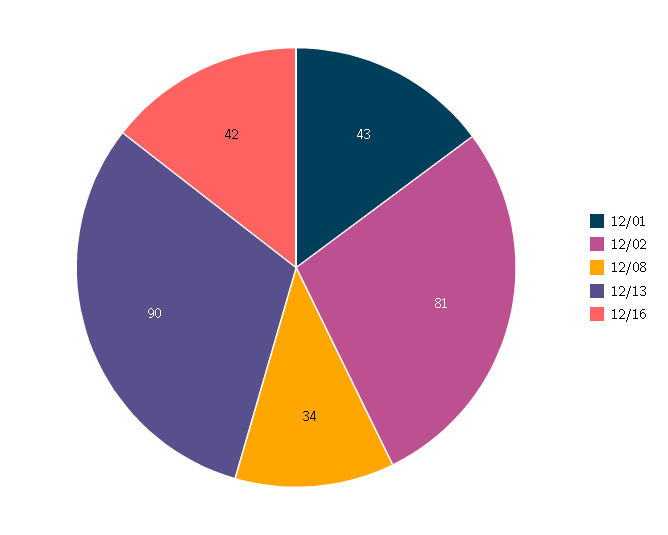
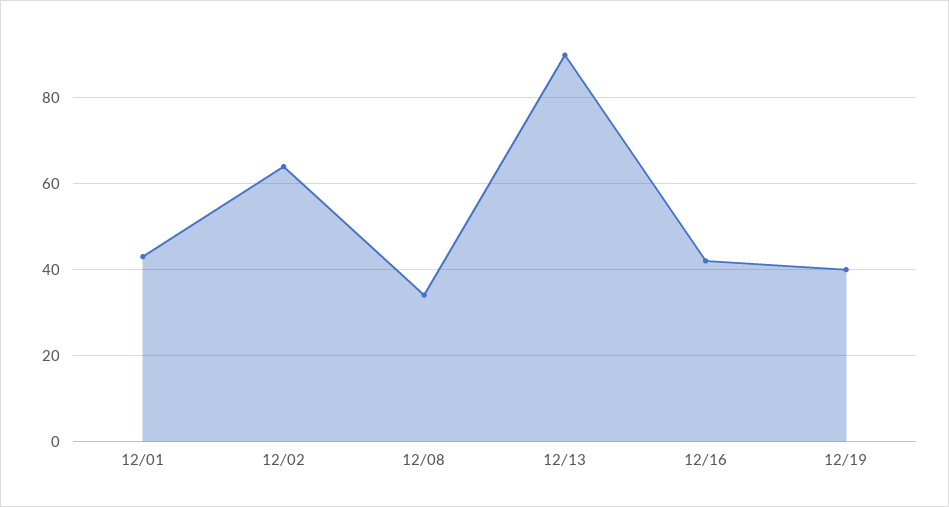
12/02: 81 -> 65
12/19: none -> 40

